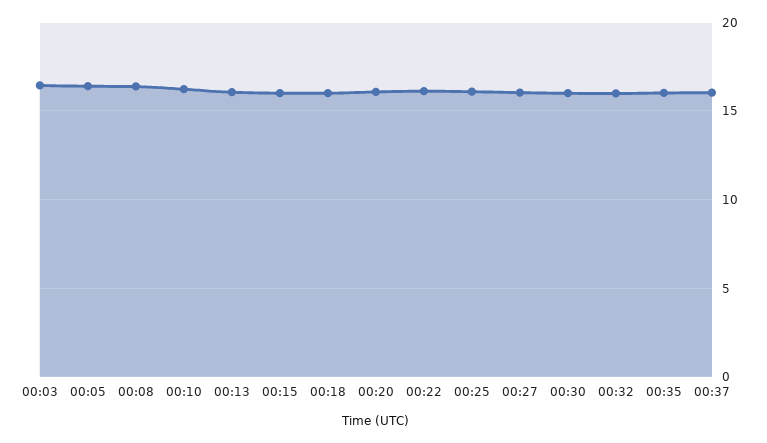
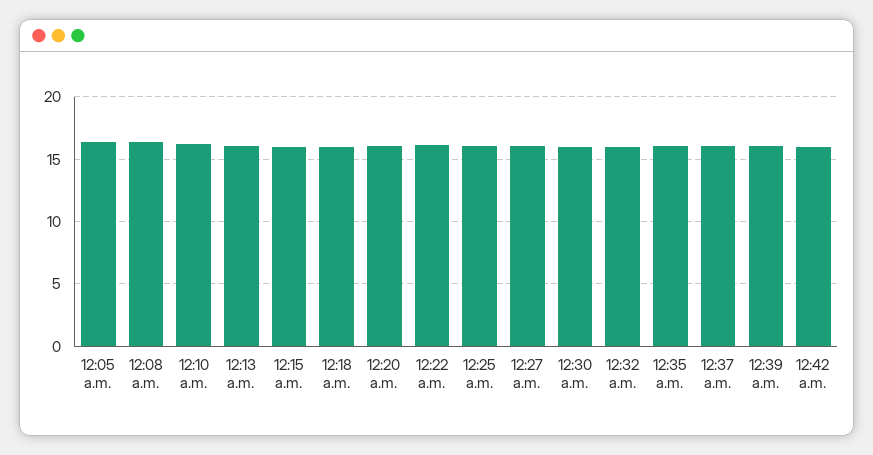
00:03: 16.5 -> none
12:39 a.m.: none -> 16
12:42 a.m.: none -> 16

